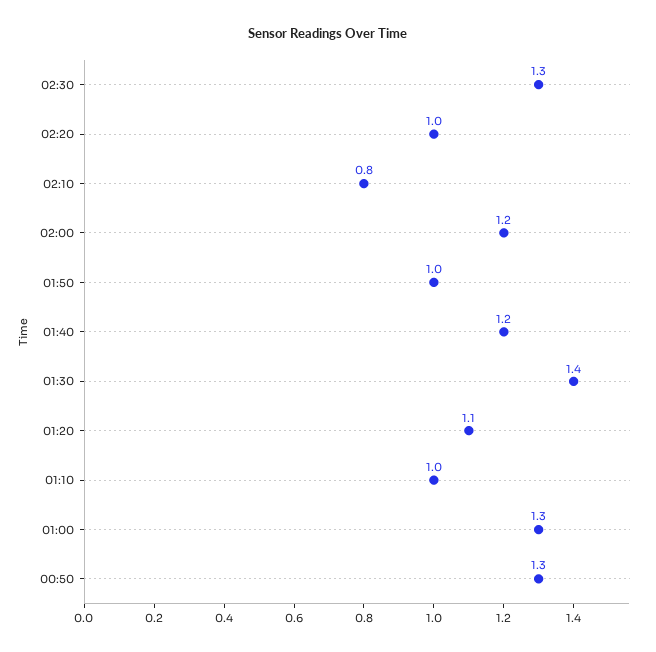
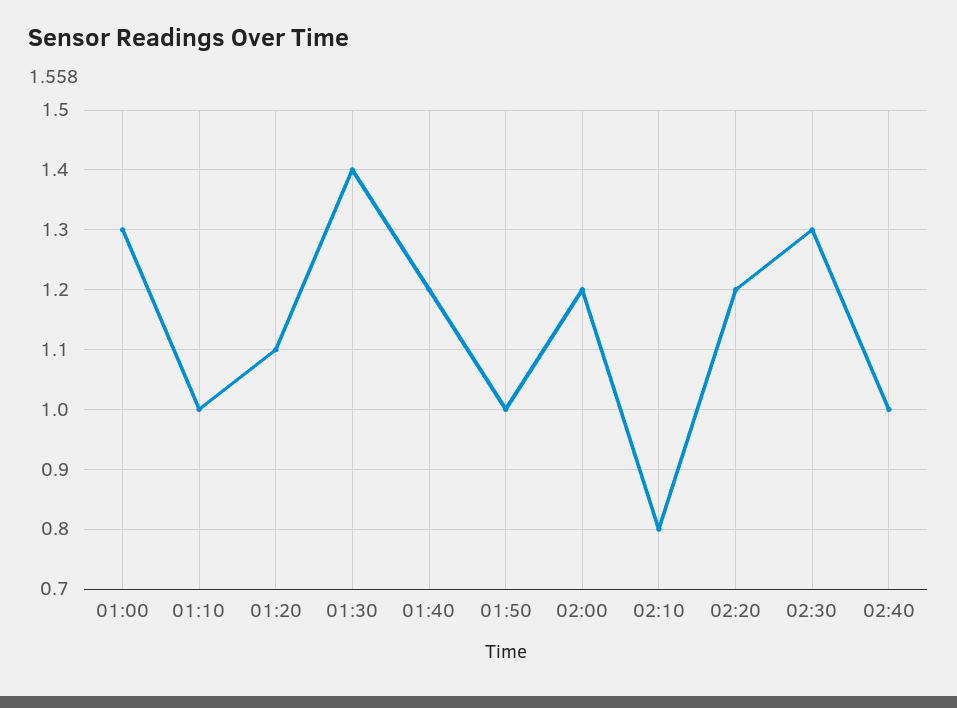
02:20: 1 -> 1.2
00:50: 1.3 -> none
02:40: none -> 1

